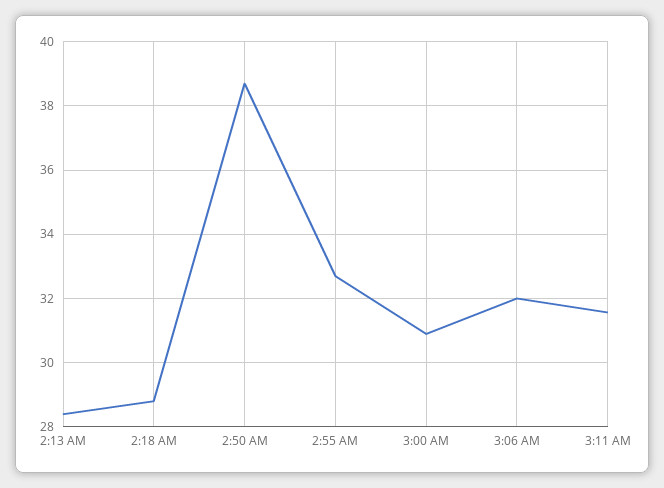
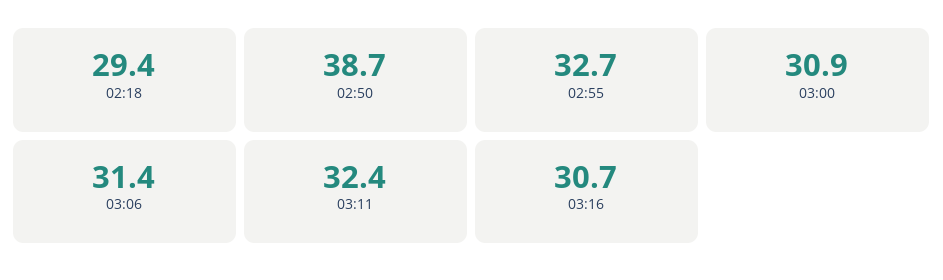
2:13 AM: 28.4 -> none
2:18 AM: 28.8 -> 29.4
3:06 AM: 32 -> 31.4
3:11 AM: 31.6 -> 32.4
03:16: none -> 30.7

